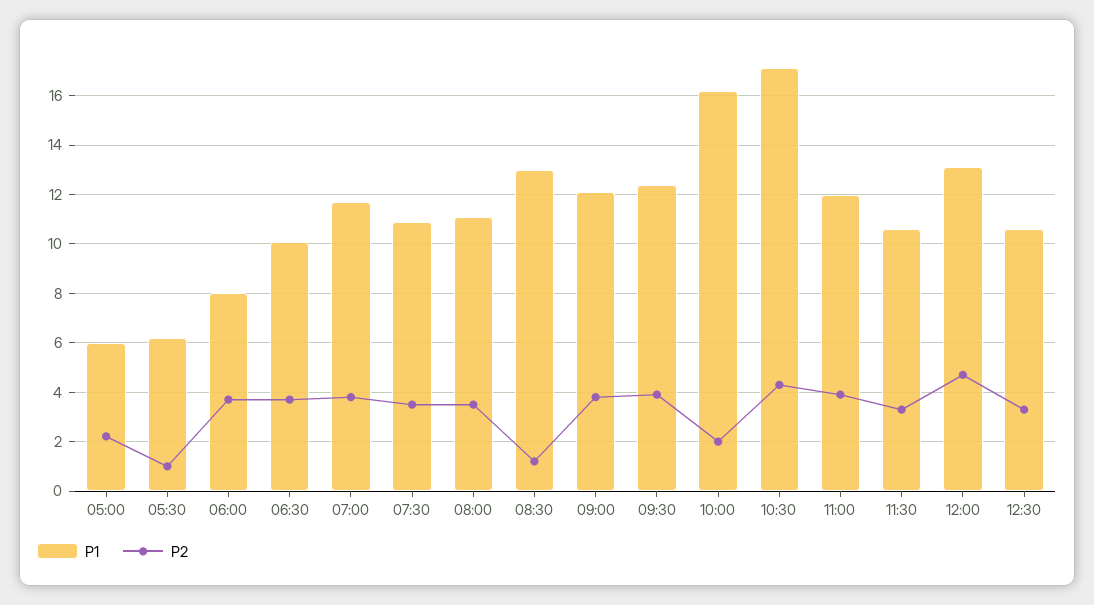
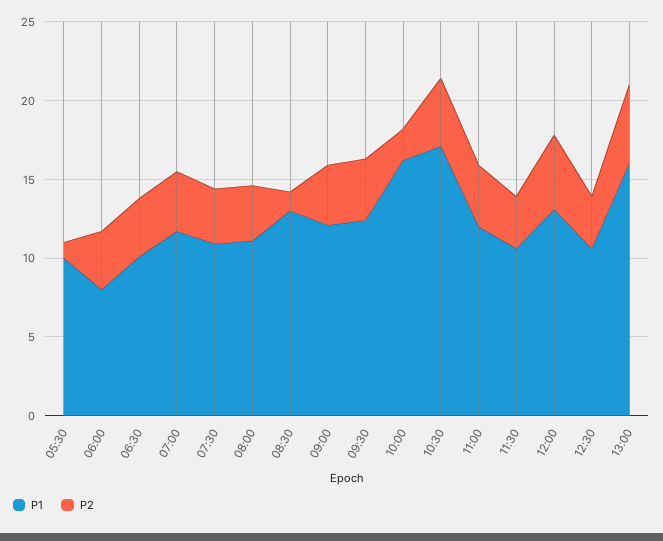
P1, 05:00: 6 -> none
P2, 05:00: 2.25 -> none
P1, 05:30: 6.25 -> 10
P1, 13:00: none -> 16
P2, 13:00: none -> 5

